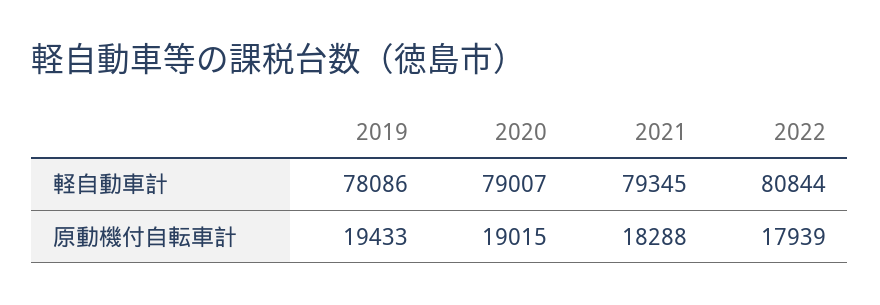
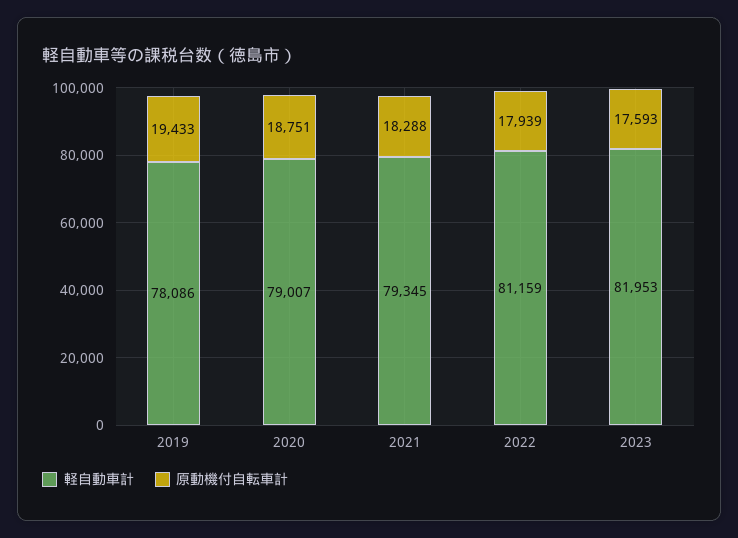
軽自動車計, 2022: 80844 -> 81159
原動機付自転車計, 2020: 19015 -> 18751
軽自動車計, 2023: none -> 81953
原動機付自転車計, 2023: none -> 17593

